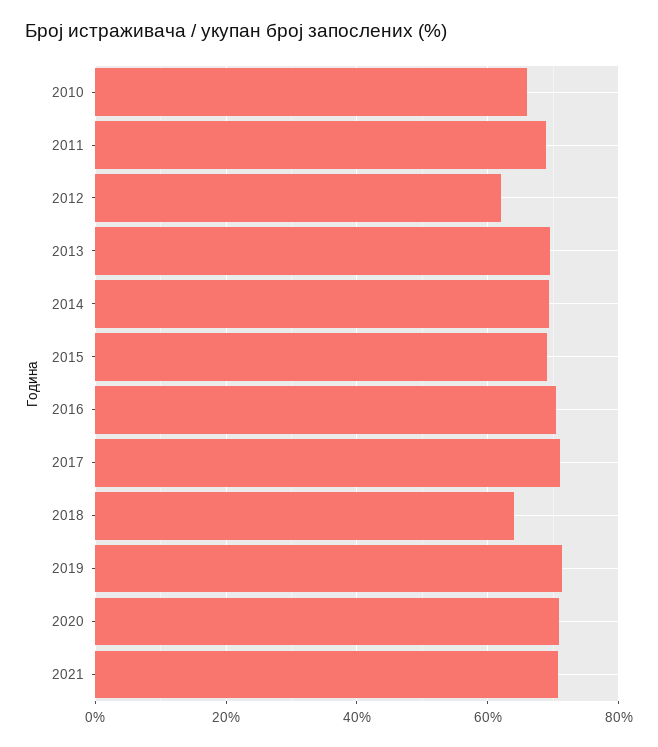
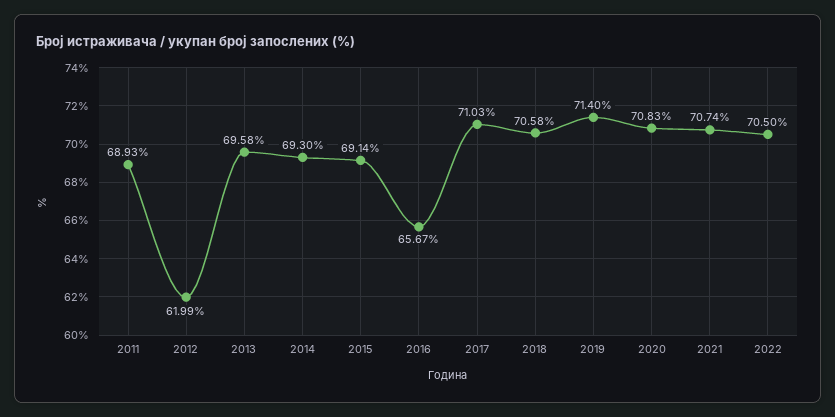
2010: 66 -> none
2016: 70 -> 65.67
2018: 64 -> 70.58
2022: none -> 70.5

